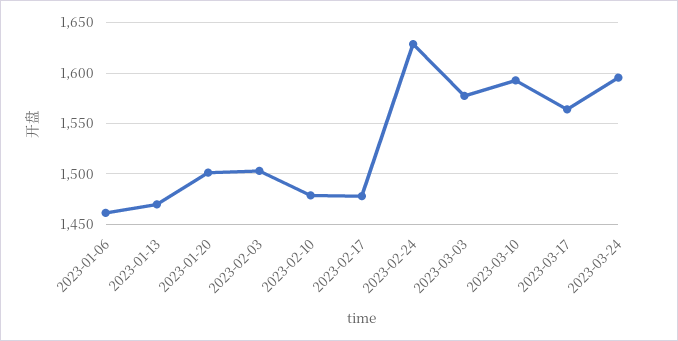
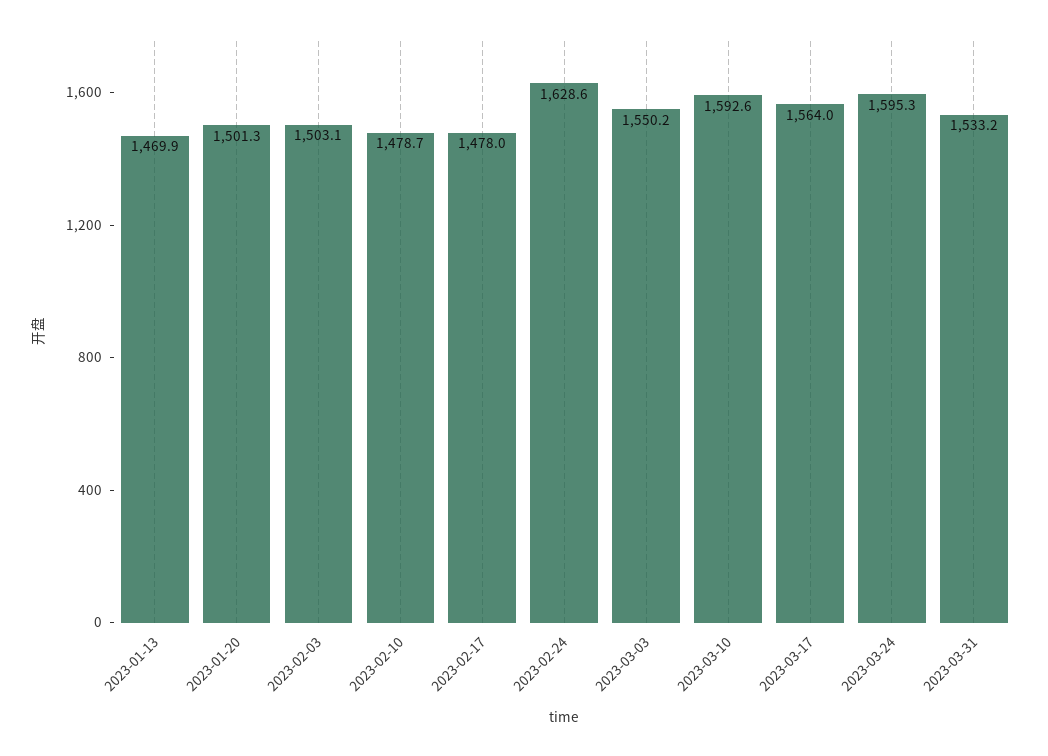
2023-01-06: 1460 -> none
2023-03-03: 1580 -> 1550.2
2023-03-31: none -> 1533.2

